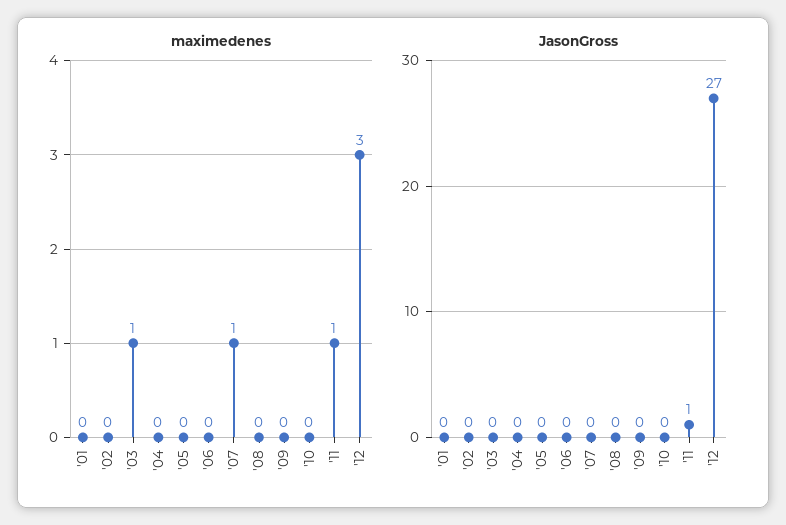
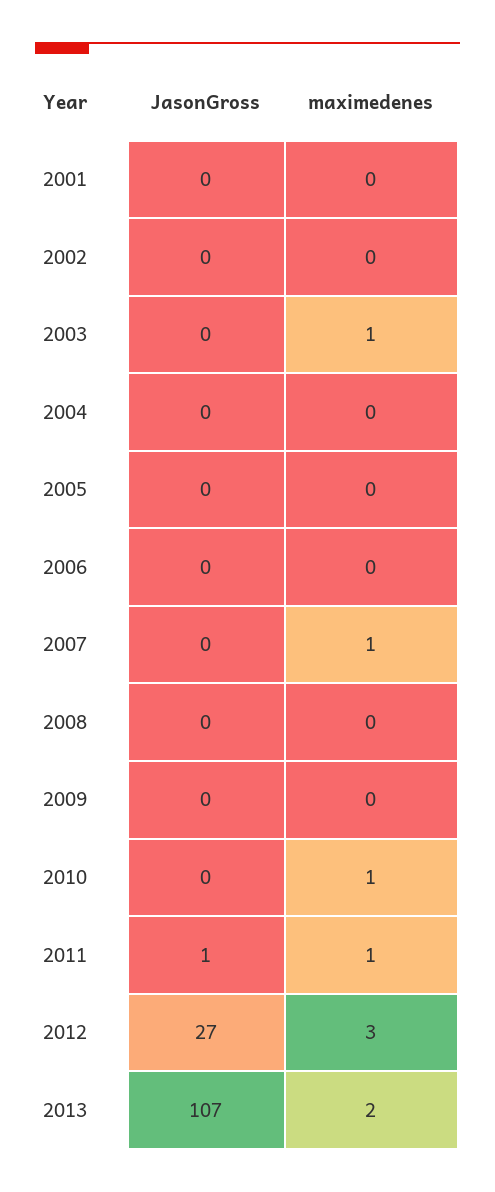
maximedenes, '10: 0 -> 1
JasonGross, 2013: none -> 107
maximedenes, 2013: none -> 2

